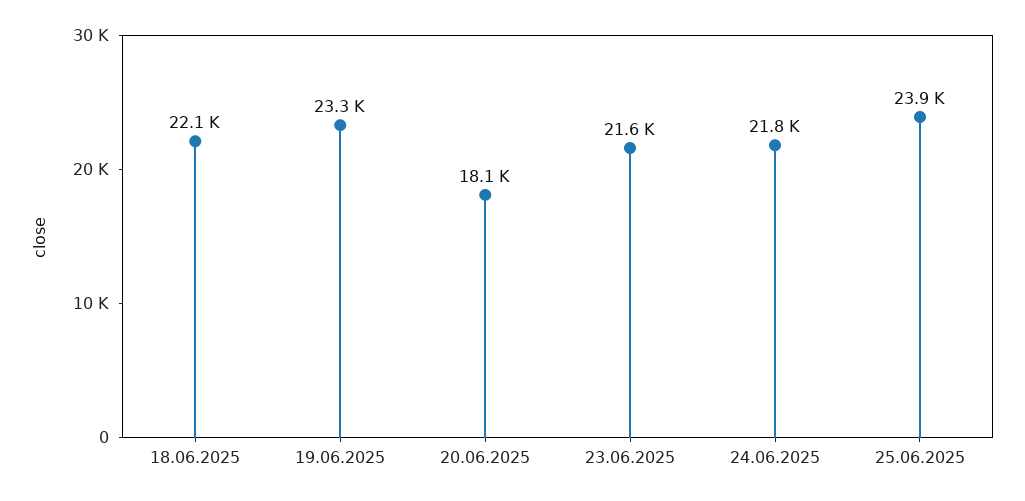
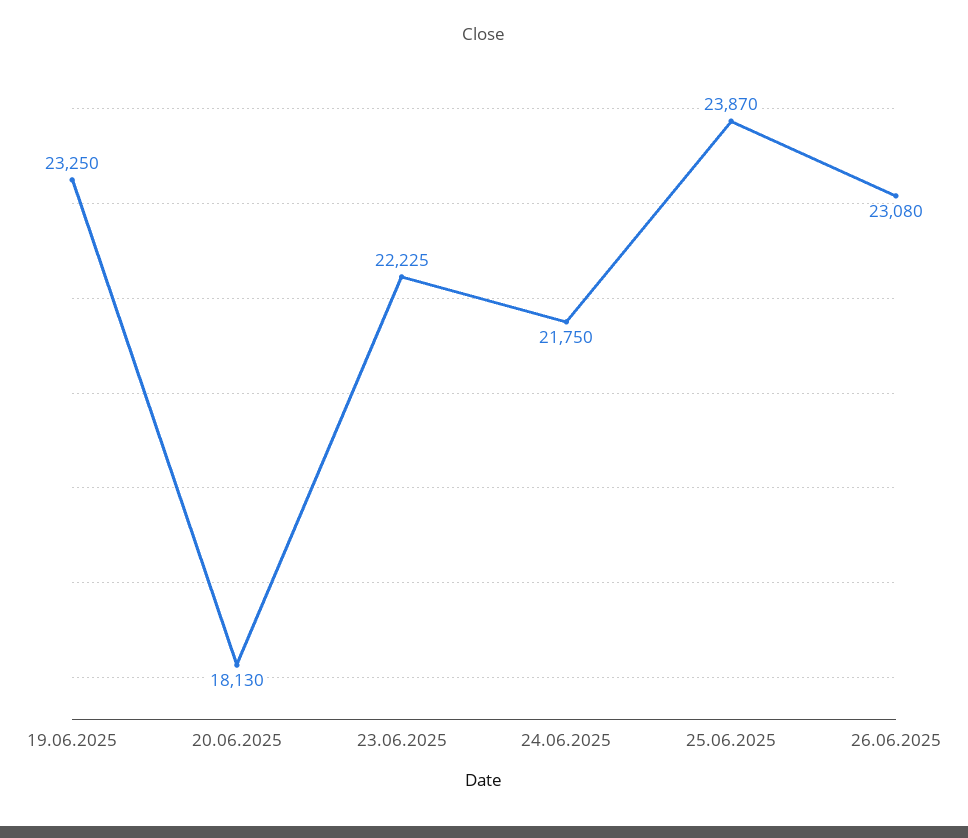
18.06.2025: 22100 -> none
23.06.2025: 21600 -> 22225
26.06.2025: none -> 23080

